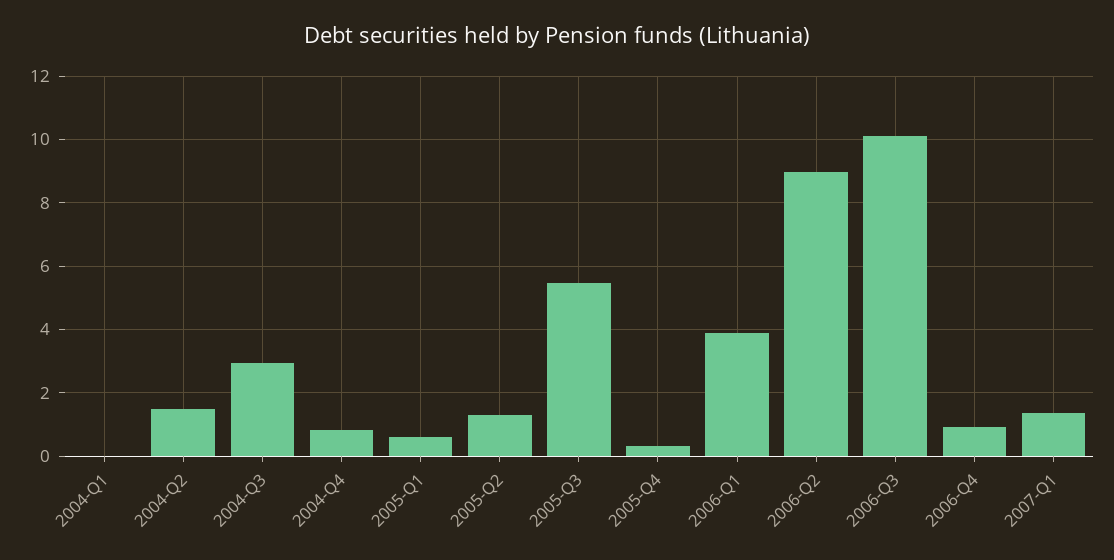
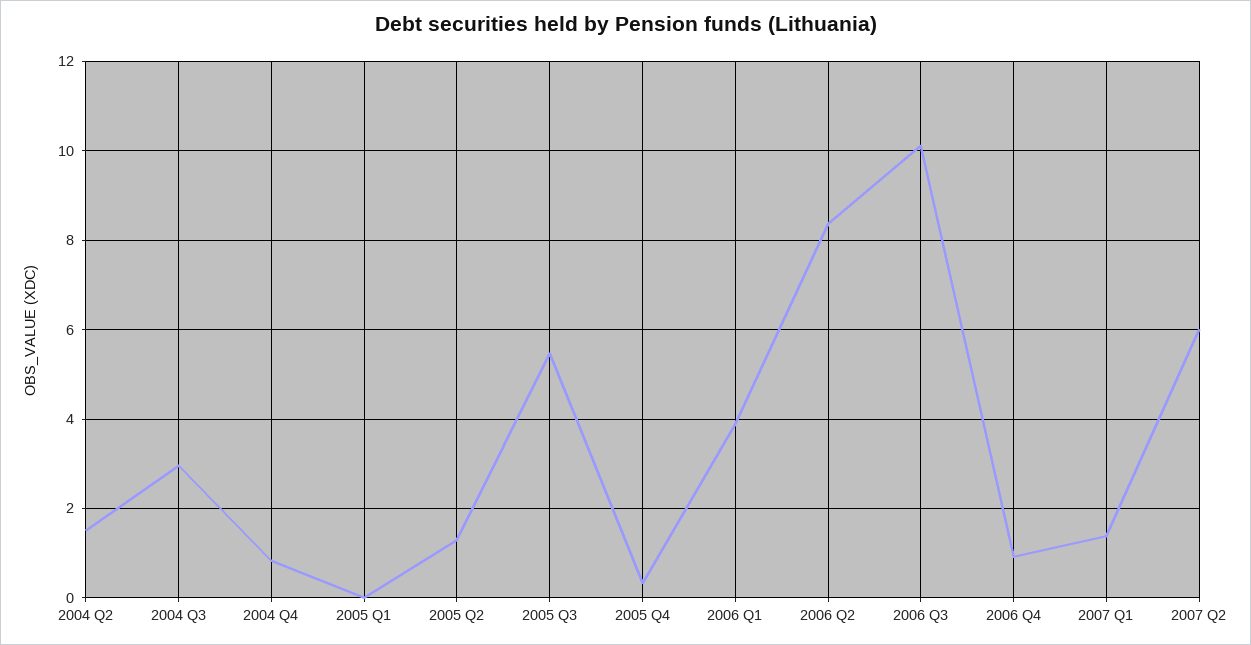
2004-Q1: 0 -> none
2005-Q1: 0.6 -> 0
2006-Q2: 9 -> 8.4
2007 Q2: none -> 6

